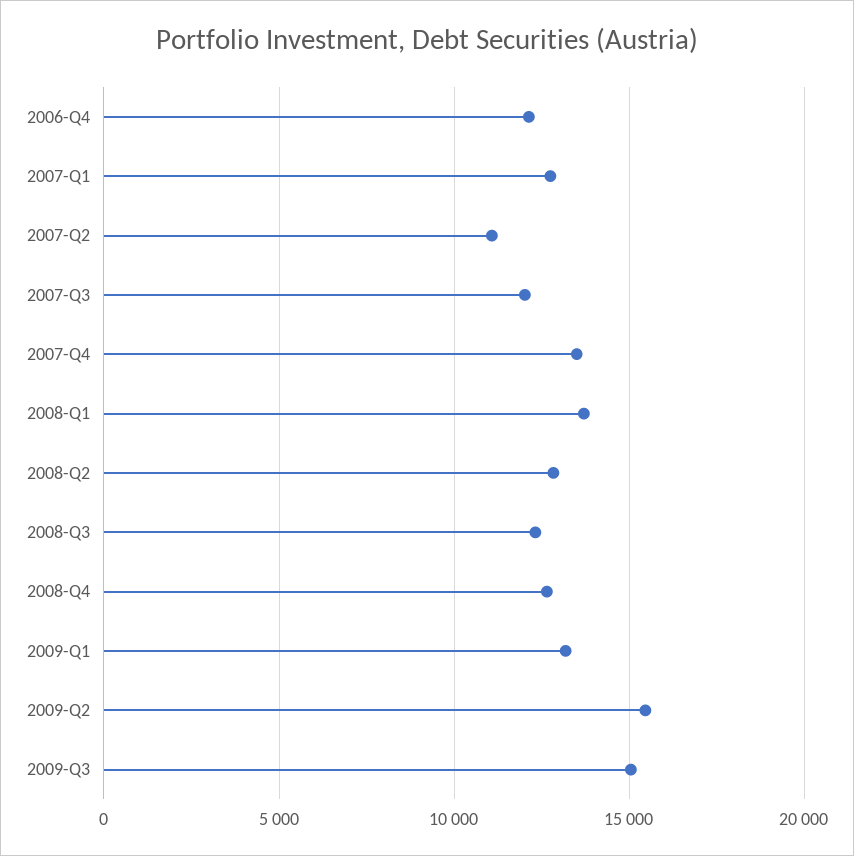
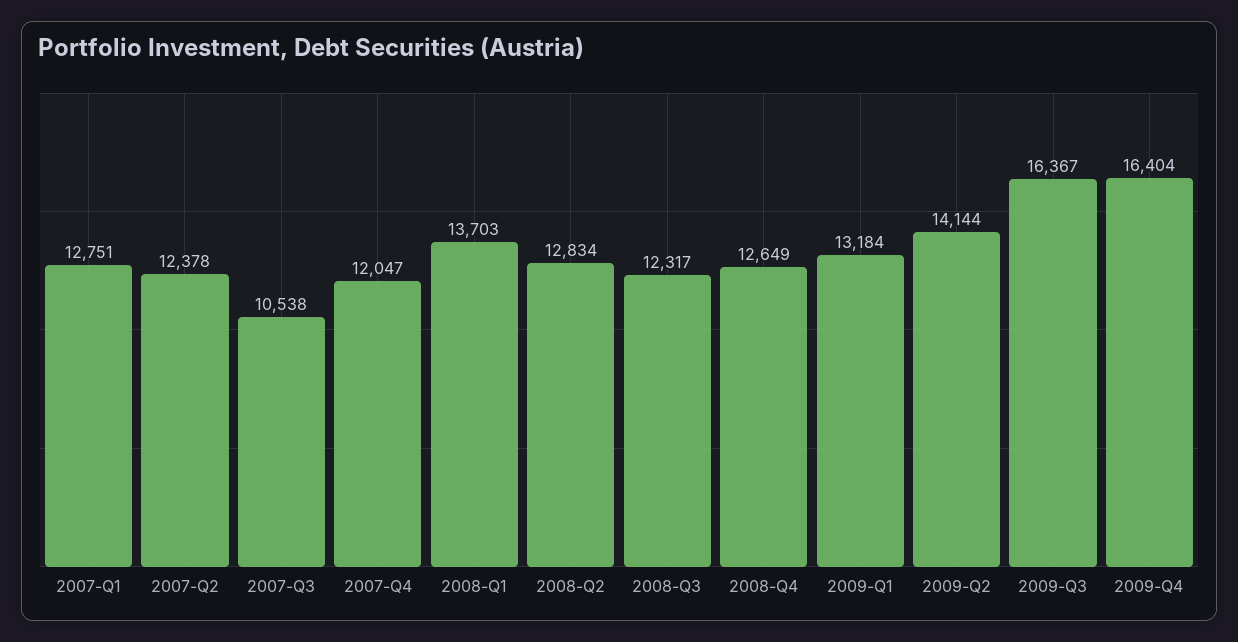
2006-Q4: 12000 -> none
2007-Q2: 11000 -> 12378
2007-Q3: 12000 -> 10538
2007-Q4: 13500 -> 12047
2009-Q2: 15500 -> 14144
2009-Q3: 15000 -> 16367
2009-Q4: none -> 16404

